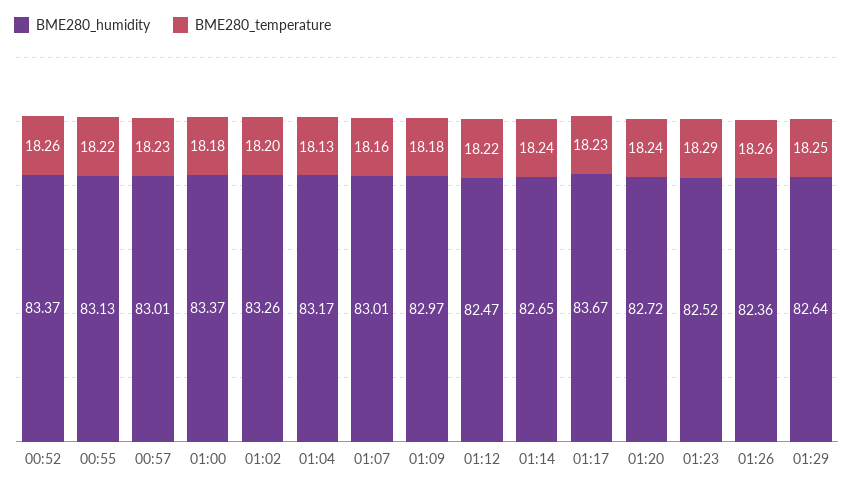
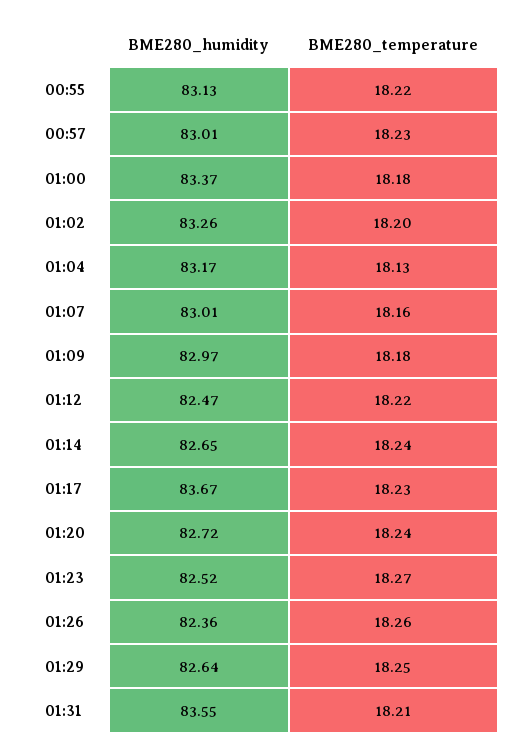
BME280_humidity, 00:52: 83.37 -> none
BME280_temperature, 00:52: 18.26 -> none
BME280_temperature, 01:23: 18.29 -> 18.27
BME280_humidity, 01:31: none -> 83.55
BME280_temperature, 01:31: none -> 18.21

